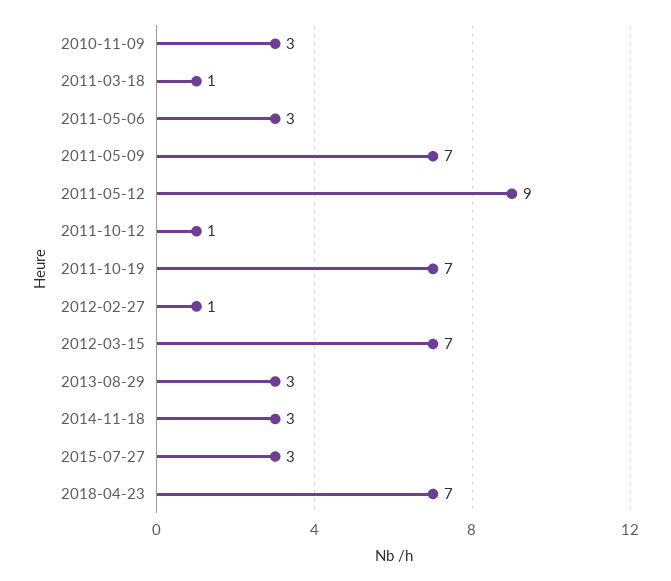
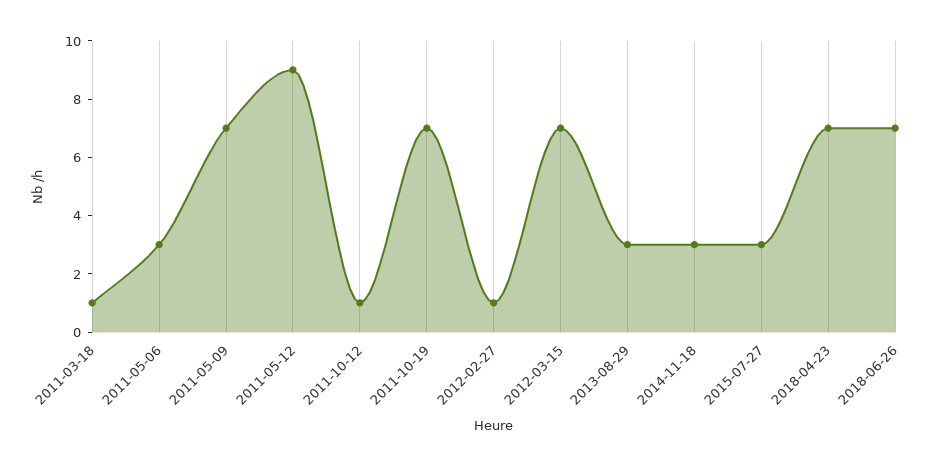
2010-11-09: 3 -> none
2018-06-26: none -> 7

